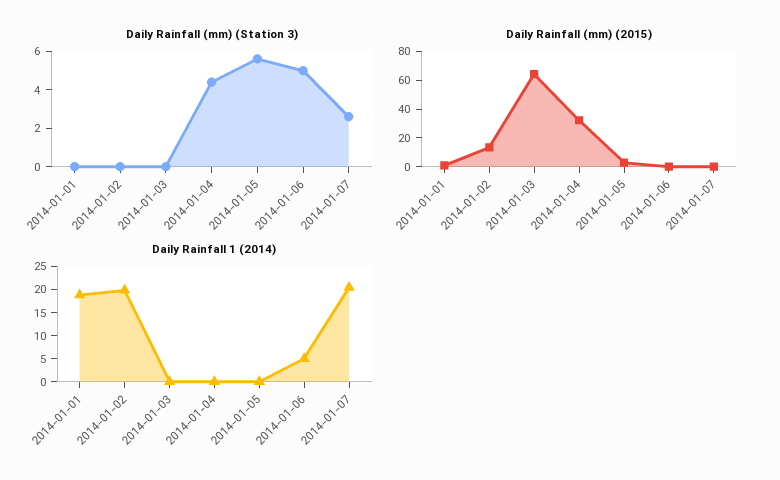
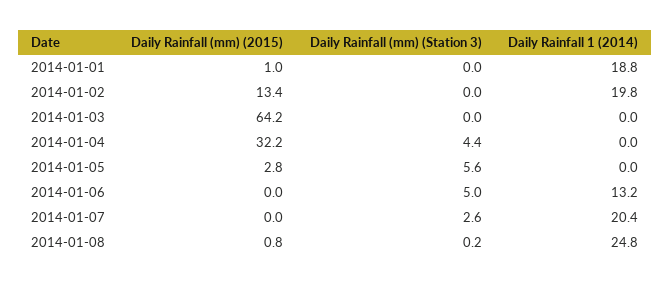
Daily Rainfall 1 (2014), 2014-01-06: 5 -> 13.2
Daily Rainfall (mm) (2015), 2014-01-08: none -> 0.8
Daily Rainfall (mm) (Station 3), 2014-01-08: none -> 0.2
Daily Rainfall 1 (2014), 2014-01-08: none -> 24.8

